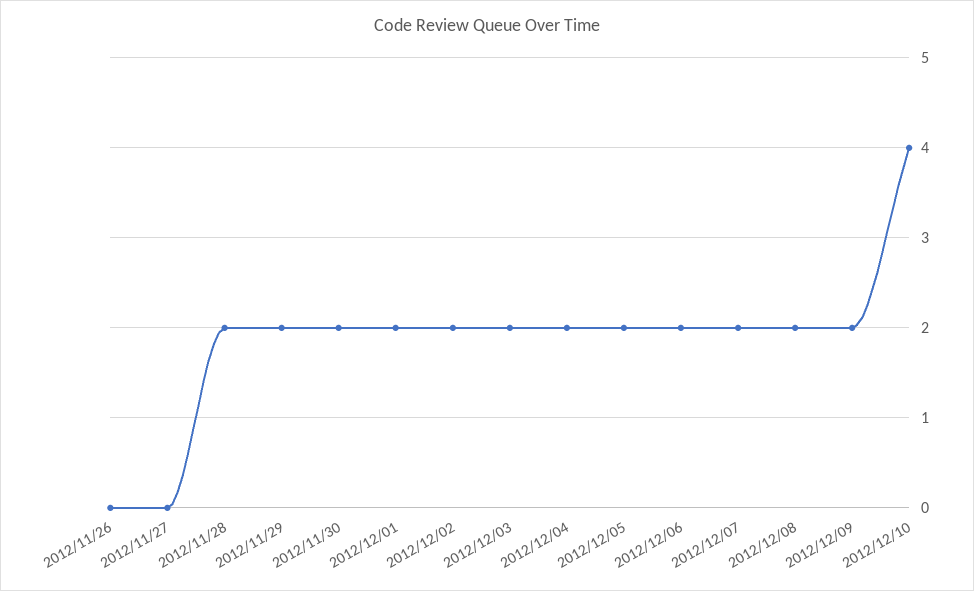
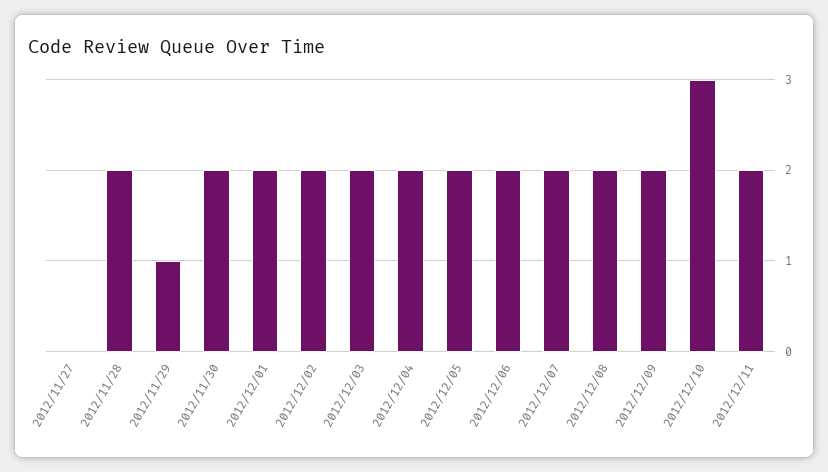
2012/11/26: 0 -> none
2012/11/29: 2 -> 1
2012/12/10: 4 -> 3
2012/12/11: none -> 2

